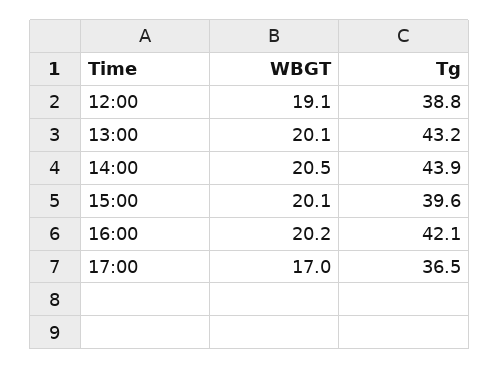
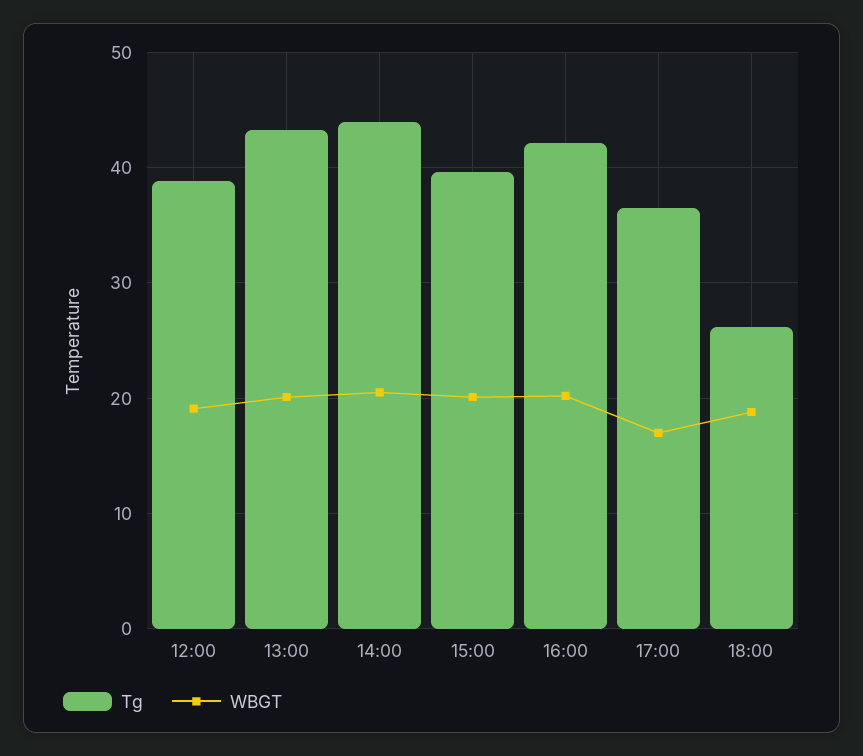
Tg, 18:00: none -> 26
WBGT, 18:00: none -> 19

